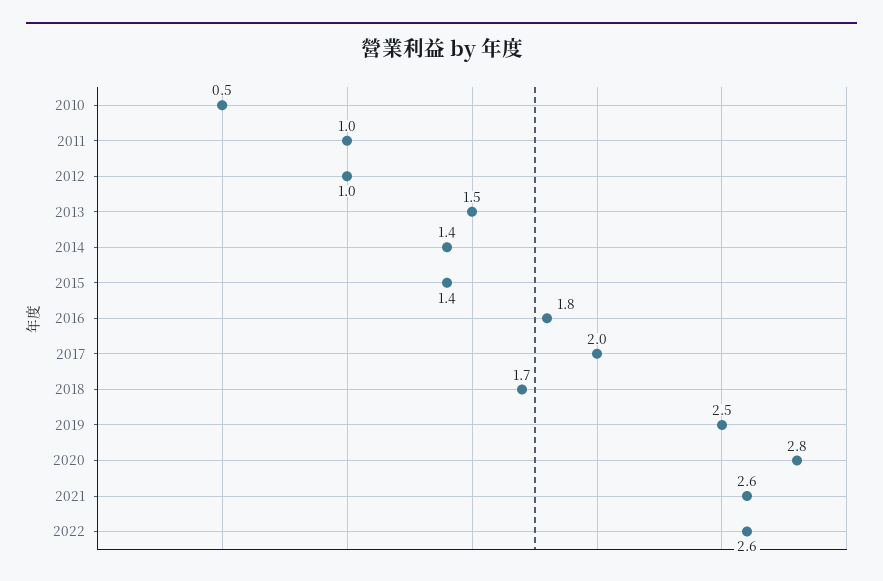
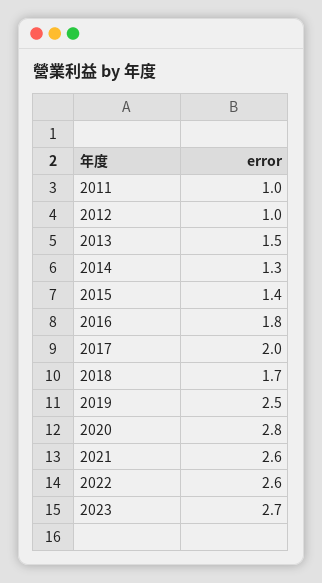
2010: 0.5 -> none
2014: 1.4 -> 1.3
2023: none -> 2.7

